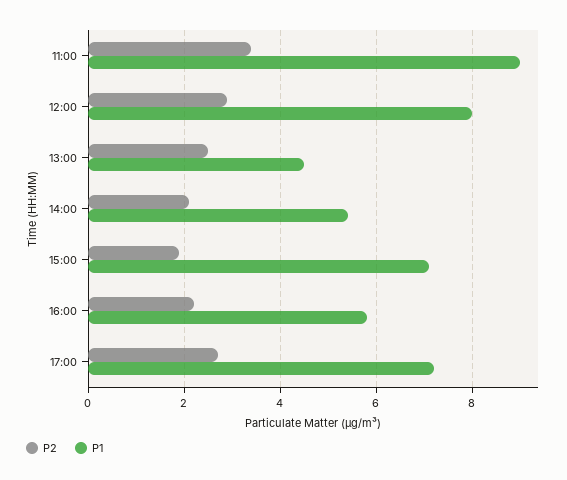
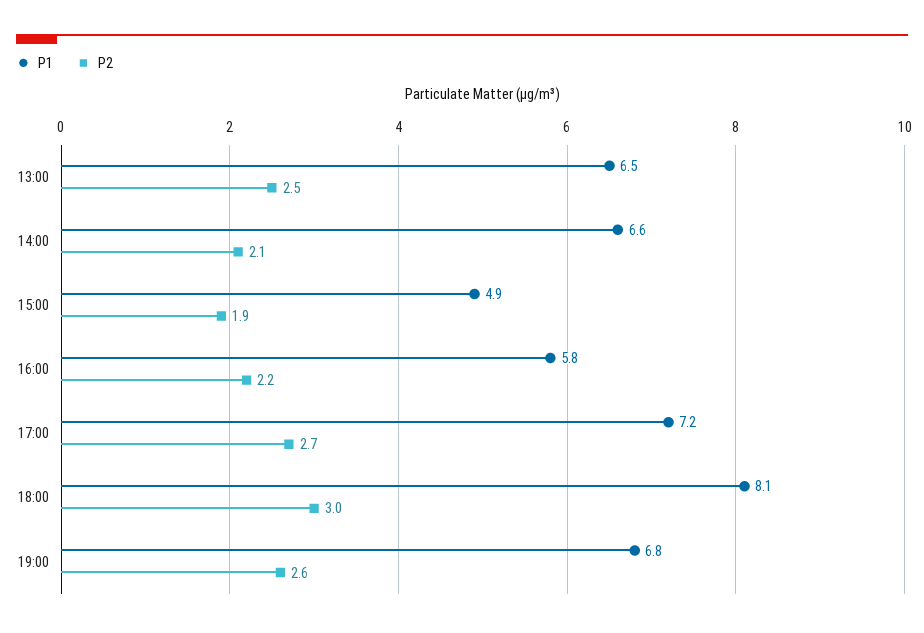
P2, 11:00: 3.5 -> none
P1, 11:00: 9 -> none
P2, 12:00: 3 -> none
P1, 12:00: 8 -> none
P1, 13:00: 4.5 -> 6.5
P1, 14:00: 5.5 -> 6.6
P1, 15:00: 7 -> 4.9
P1, 18:00: none -> 8.1
P2, 18:00: none -> 3
P1, 19:00: none -> 6.8
P2, 19:00: none -> 2.6

